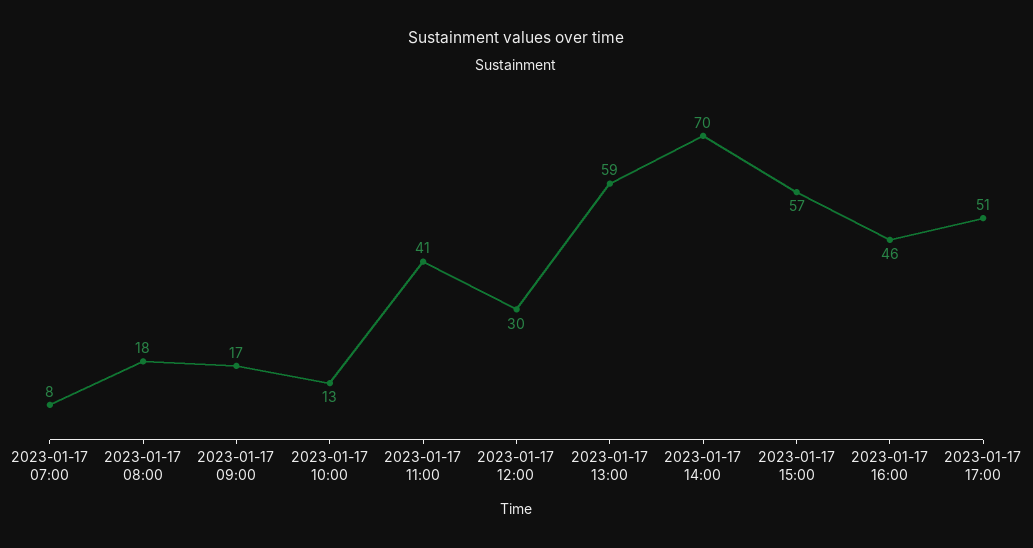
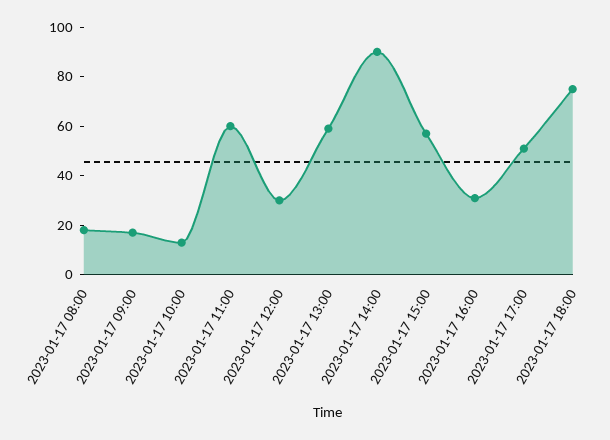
2023-01-17 07:00: 8 -> none
2023-01-17 11:00: 41 -> 60
2023-01-17 14:00: 70 -> 90
2023-01-17 16:00: 46 -> 30
2023-01-17 18:00: none -> 75

